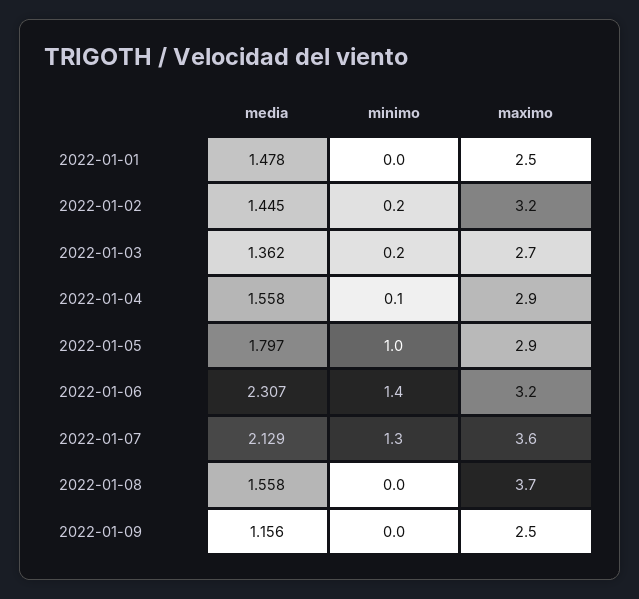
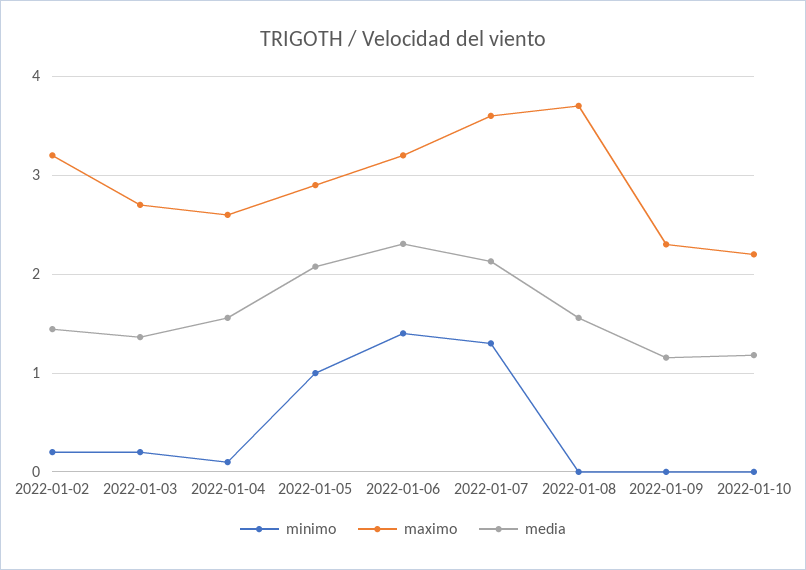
media, 2022-01-01: 1.478 -> none
minimo, 2022-01-01: 0 -> none
maximo, 2022-01-01: 2.5 -> none
maximo, 2022-01-04: 2.9 -> 2.6
media, 2022-01-05: 1.797 -> 2.1
maximo, 2022-01-09: 2.5 -> 2.3
minimo, 2022-01-10: none -> 0
maximo, 2022-01-10: none -> 2.2
media, 2022-01-10: none -> 1.2

